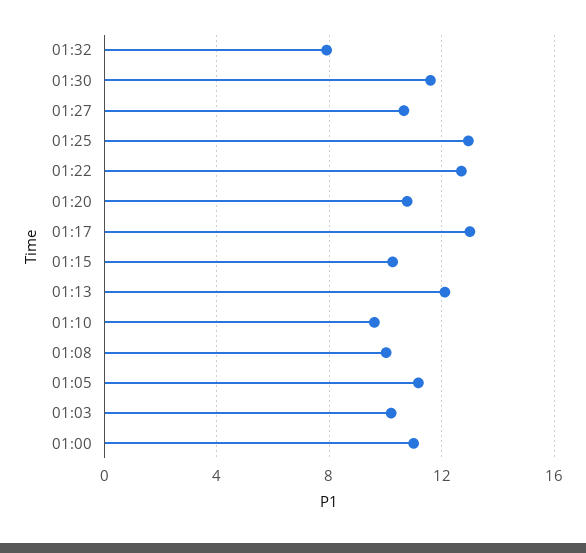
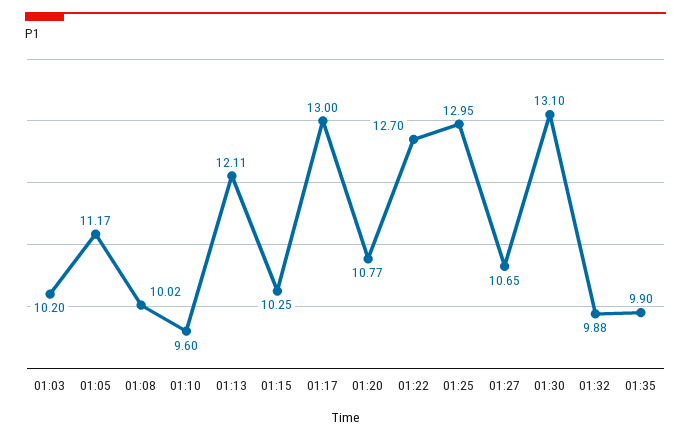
01:32: 8 -> 9.88
01:30: 11.5 -> 13.1
01:00: 11 -> none
01:35: none -> 9.9

